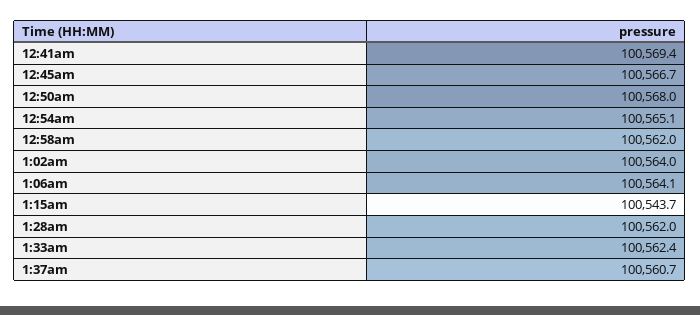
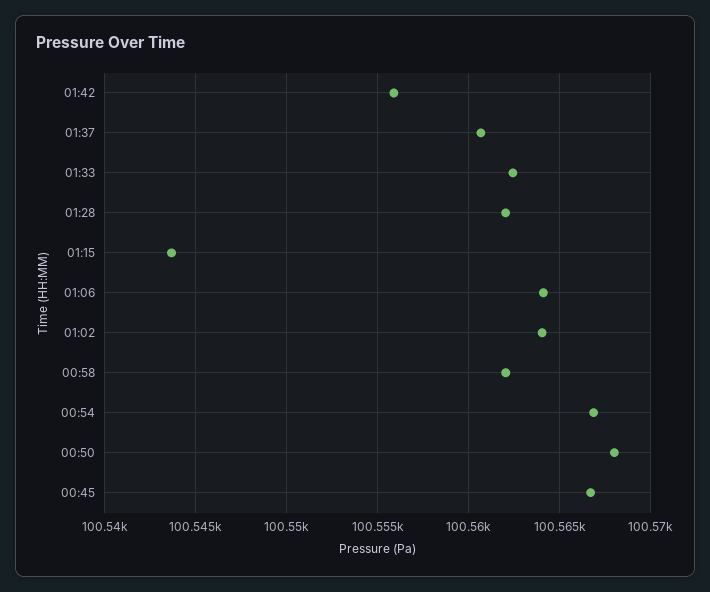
12:41am: 100569.4 -> none
12:54am: 100565.1 -> 100567
01:42: none -> 100556

